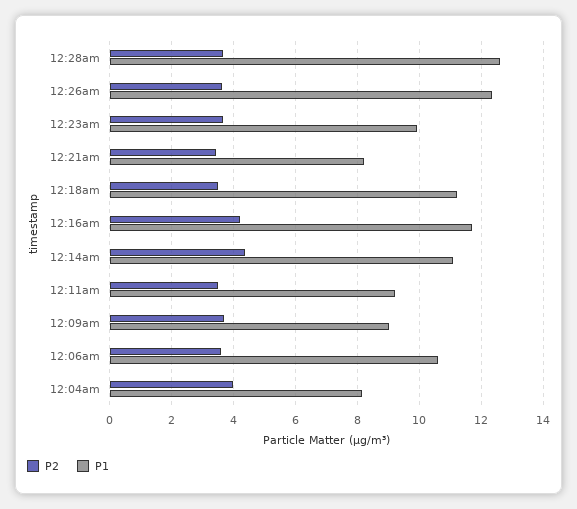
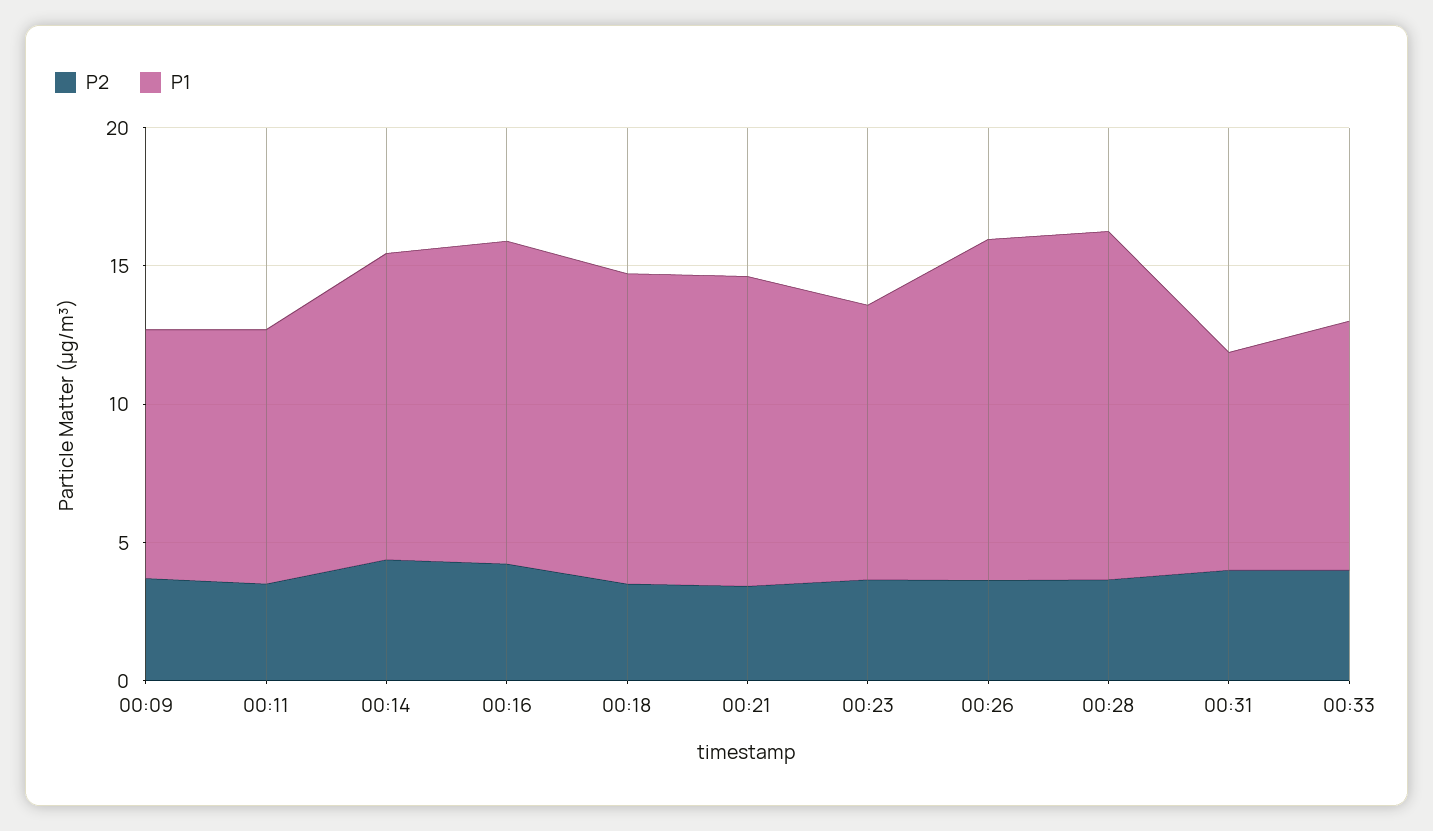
P1, 12:21am: 8.2 -> 11
P2, 12:06am: 3.6 -> none
P1, 12:06am: 10.6 -> none
P2, 12:04am: 4 -> none
P1, 12:04am: 8.2 -> none
P2, 00:31: none -> 4
P1, 00:31: none -> 8
P2, 00:33: none -> 4
P1, 00:33: none -> 9

